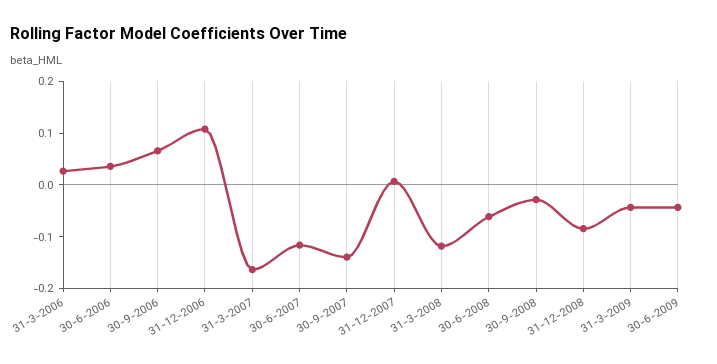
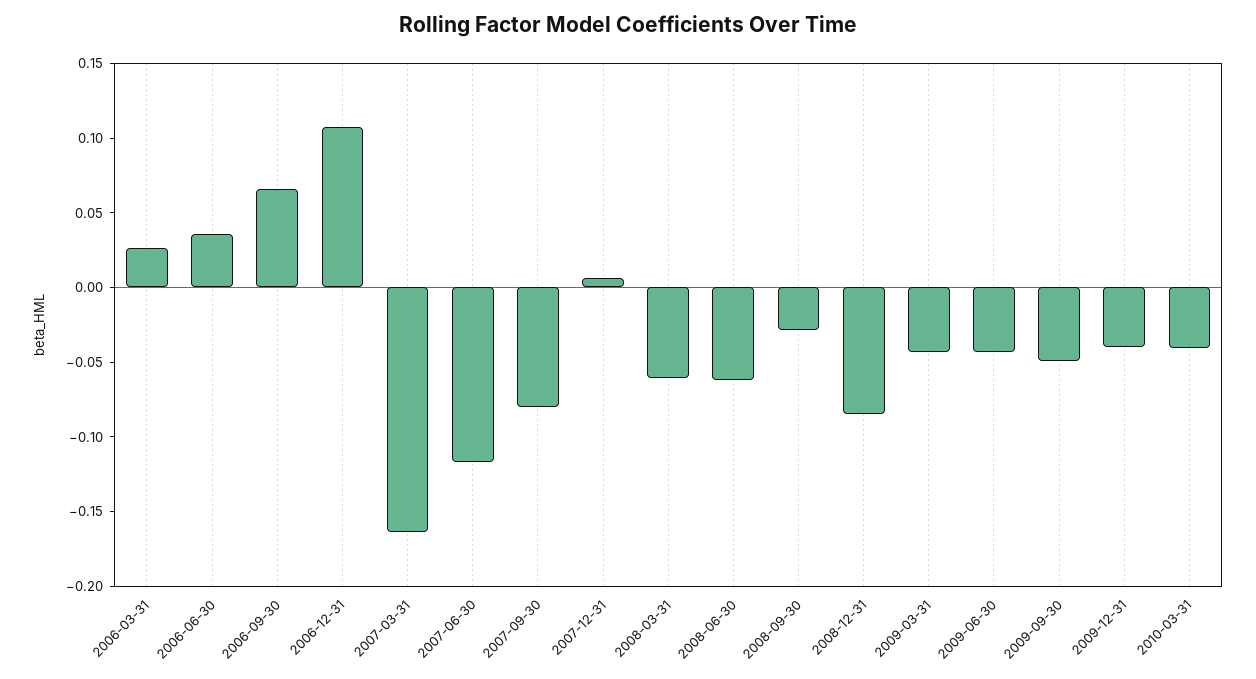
30-9-2007: -0.14 -> -0.08
31-3-2008: -0.12 -> -0.06
2009-09-30: none -> -0.05
2009-12-31: none -> -0.04
2010-03-31: none -> -0.04

